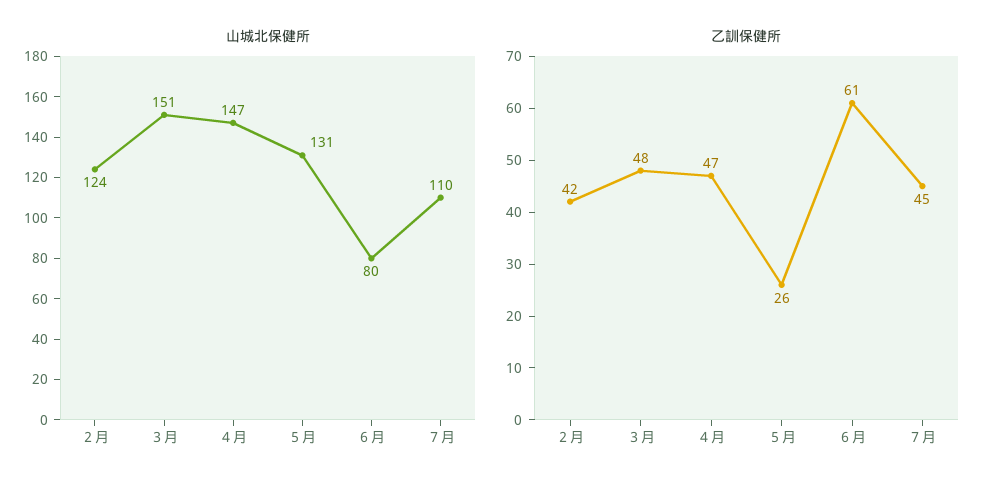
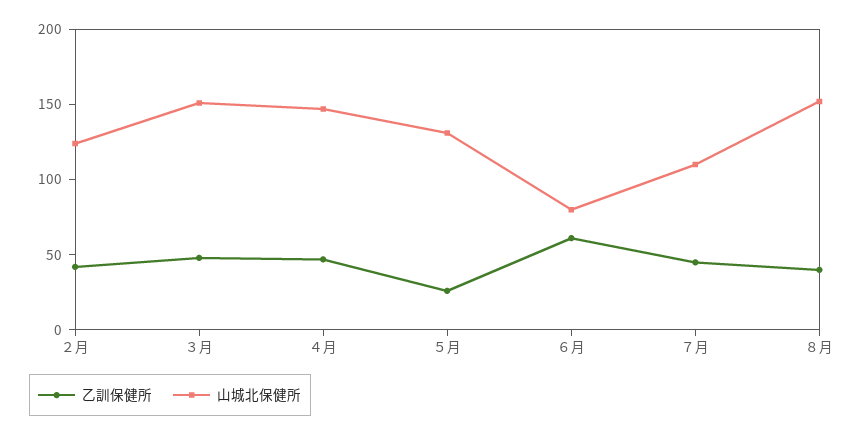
乙訓保健所, ８月: none -> 40
山城北保健所, ８月: none -> 150

